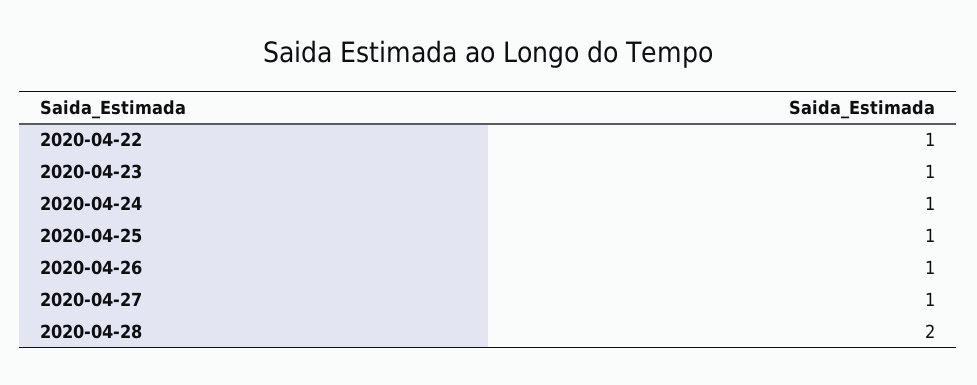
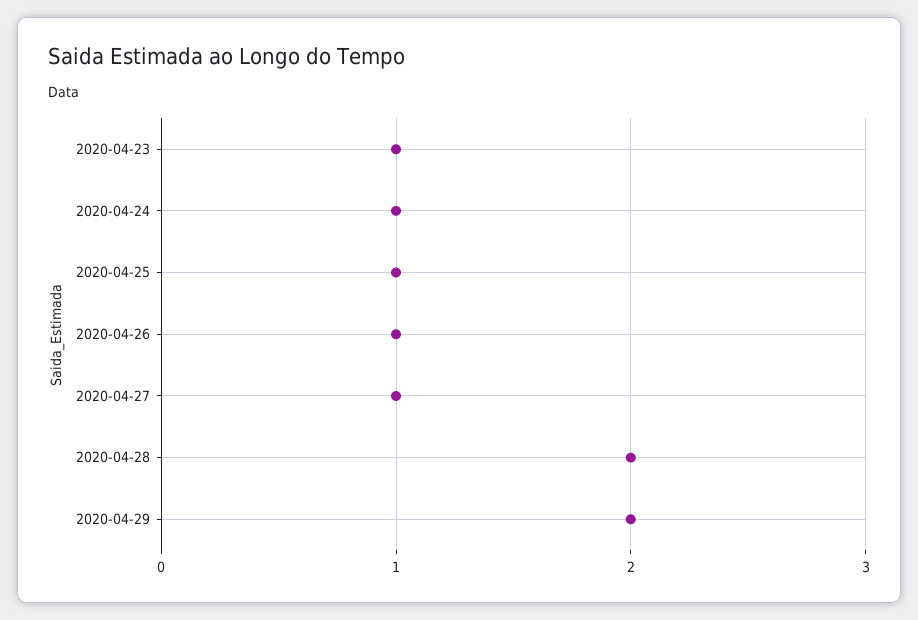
2020-04-22: 1 -> none
2020-04-29: none -> 2

